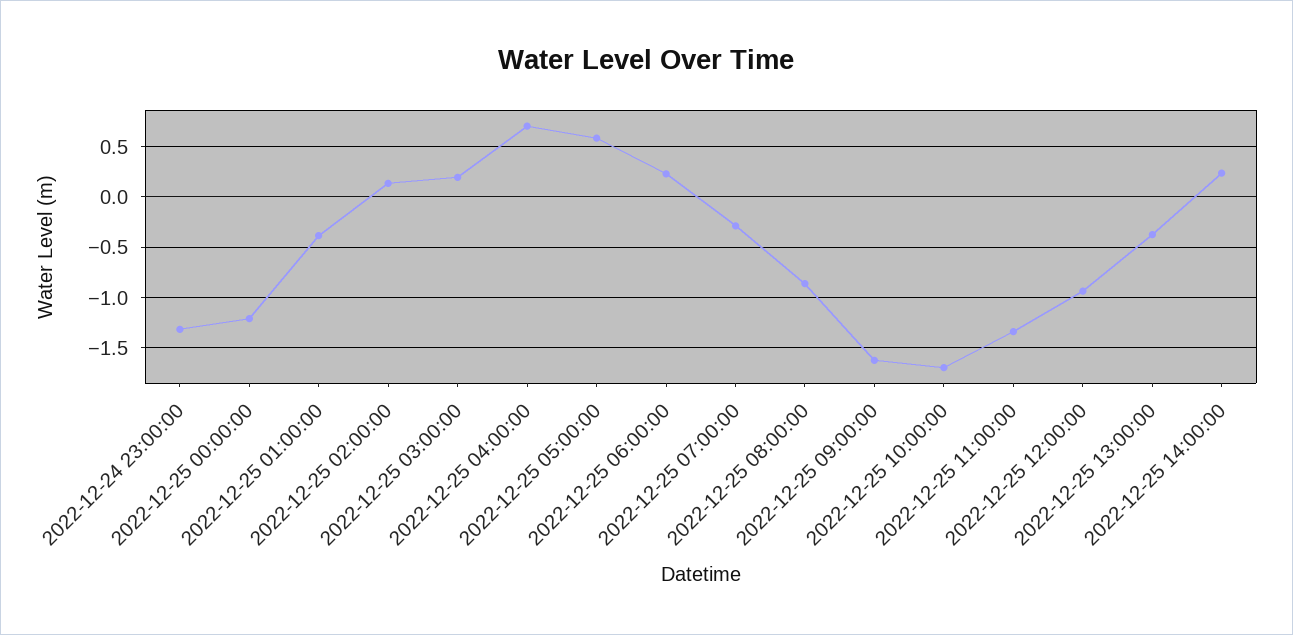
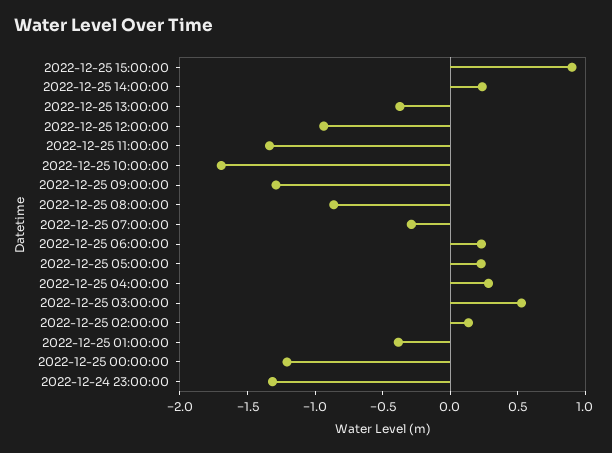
2022-12-25 03:00:00: 0.2 -> 0.5
2022-12-25 04:00:00: 0.7 -> 0.3
2022-12-25 05:00:00: 0.6 -> 0.2
2022-12-25 09:00:00: -1.6 -> -1.3
2022-12-25 15:00:00: none -> 0.9

